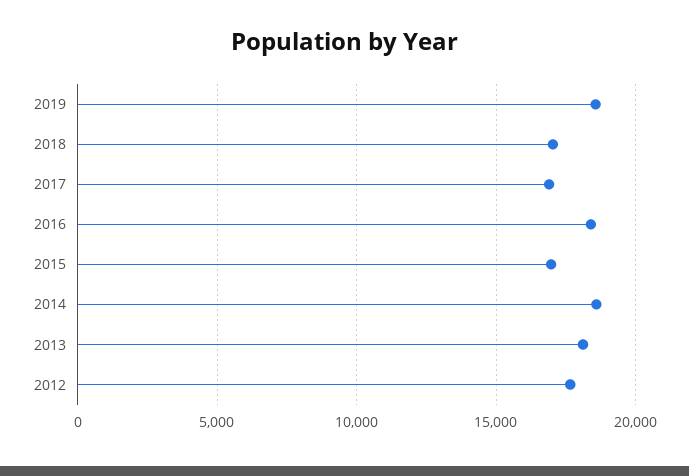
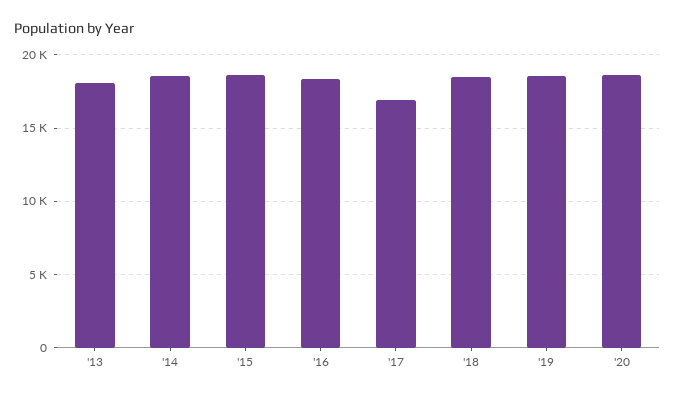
2018: 17000 -> 18500
2015: 17000 -> 18500
2012: 17500 -> none
'20: none -> 18500

